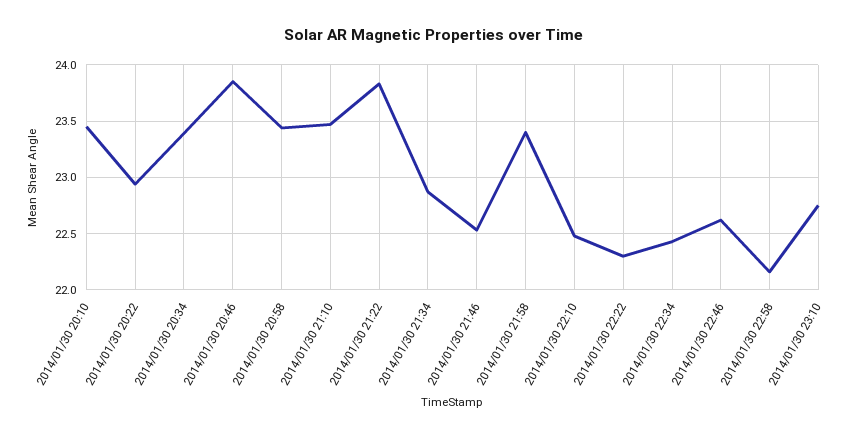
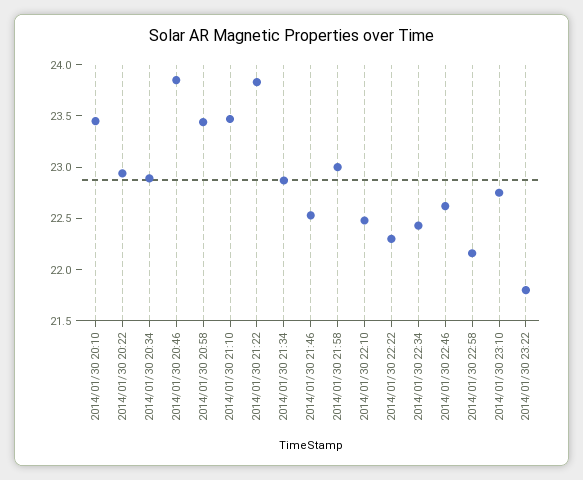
2014/01/30 20:34: 23.4 -> 22.9
2014/01/30 21:58: 23.4 -> 23
2014/01/30 23:22: none -> 21.8

